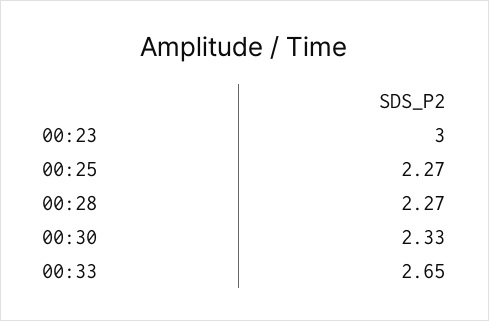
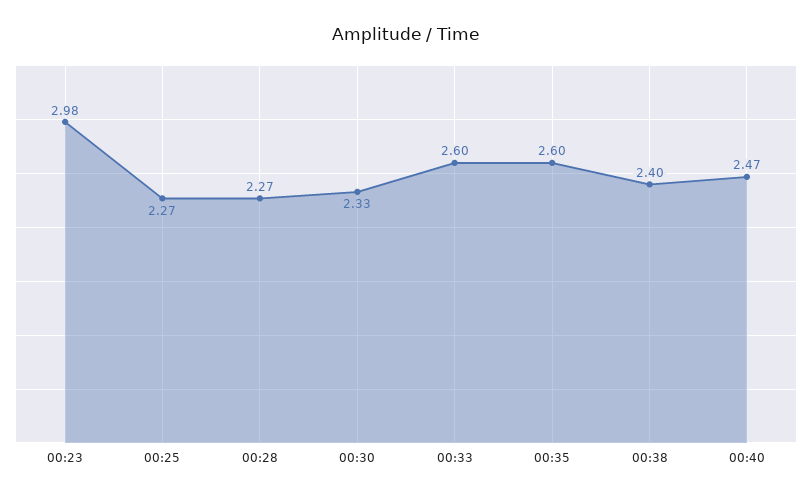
00:23: 3 -> 2.98
00:33: 2.65 -> 2.6
00:35: none -> 2.6
00:38: none -> 2.4
00:40: none -> 2.47

